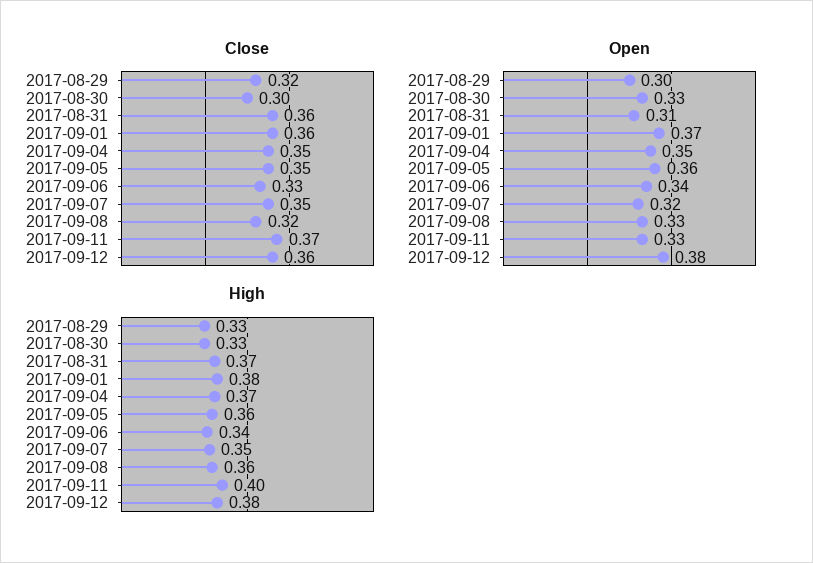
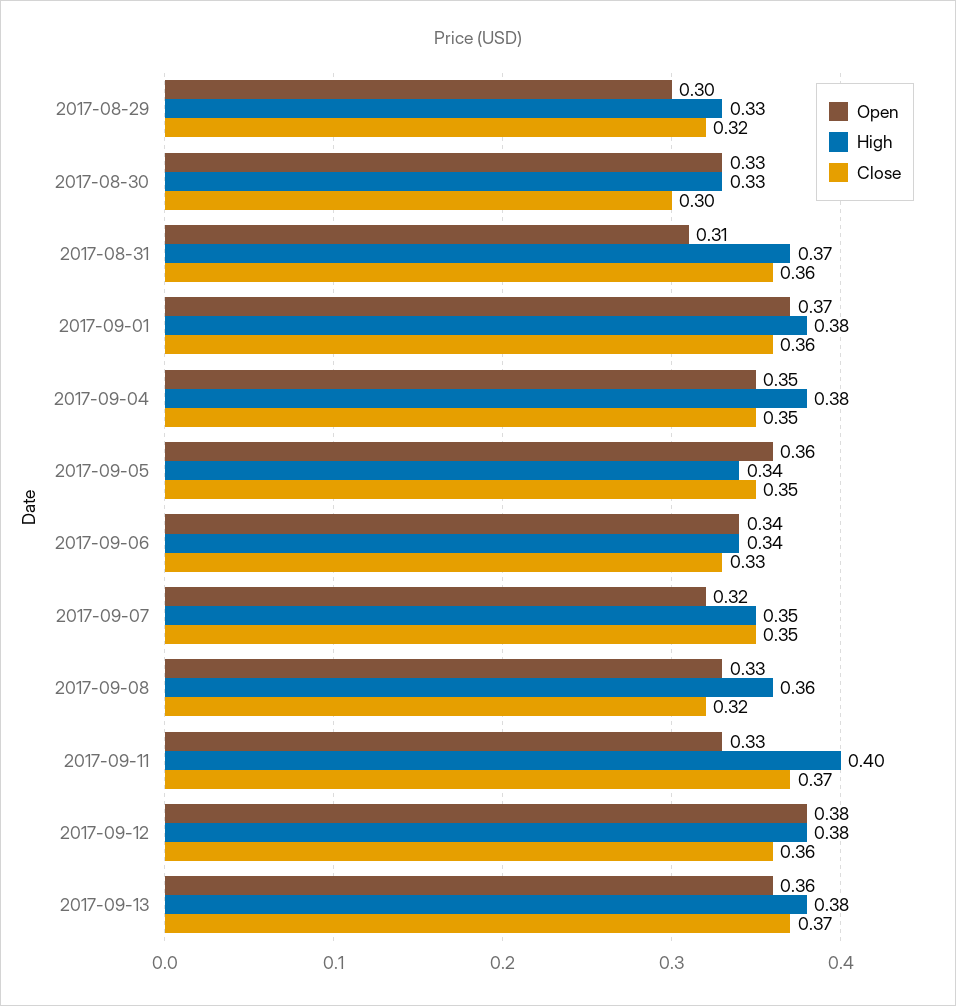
High, 2017-09-04: 0.37 -> 0.38
High, 2017-09-05: 0.36 -> 0.34
Open, 2017-09-13: none -> 0.36
High, 2017-09-13: none -> 0.38
Close, 2017-09-13: none -> 0.37

